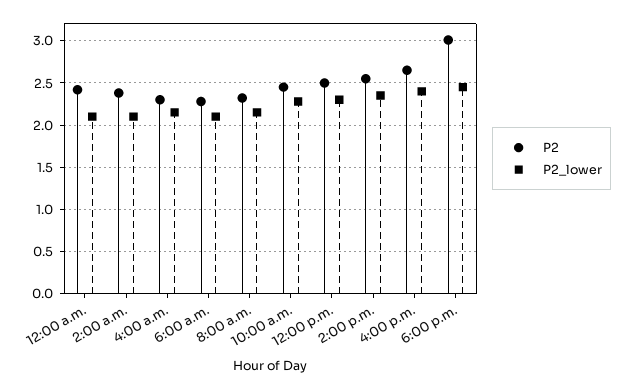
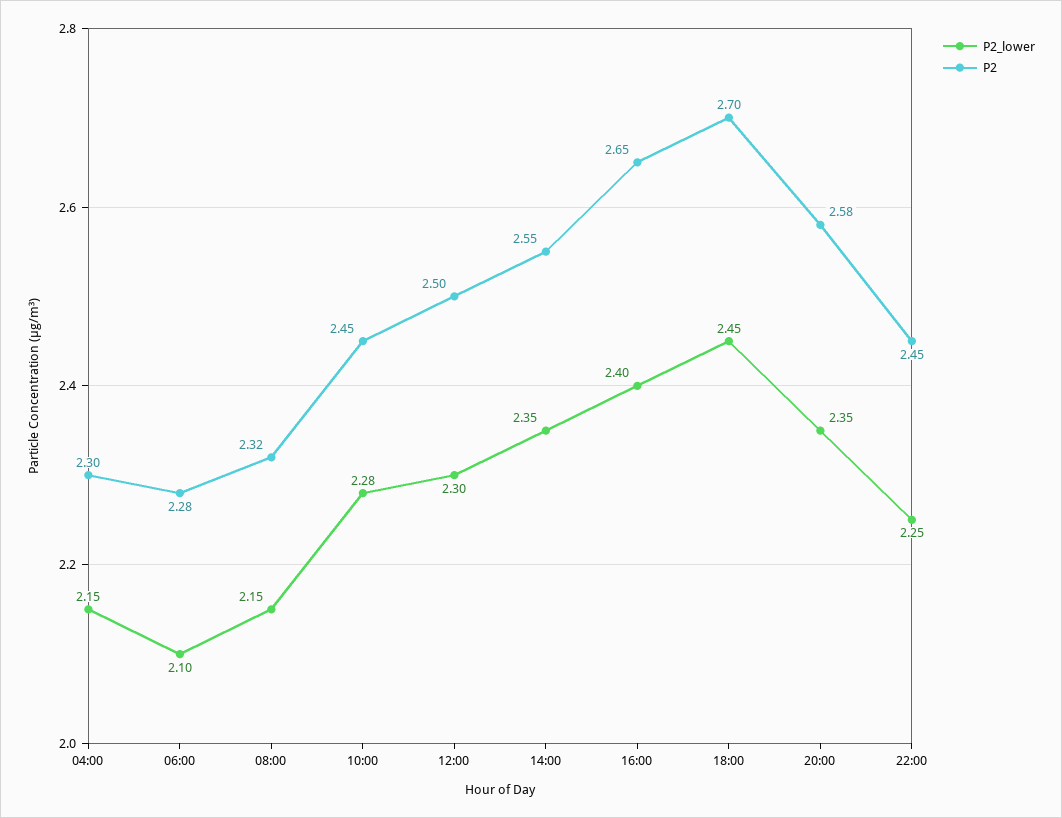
P2, 12:00 a.m.: 2.4 -> none
P2_lower, 12:00 a.m.: 2.1 -> none
P2, 2:00 a.m.: 2.4 -> none
P2_lower, 2:00 a.m.: 2.1 -> none
P2, 6:00 p.m.: 3 -> 2.7
P2_lower, 20:00: none -> 2.35
P2, 20:00: none -> 2.58
P2_lower, 22:00: none -> 2.25
P2, 22:00: none -> 2.45

